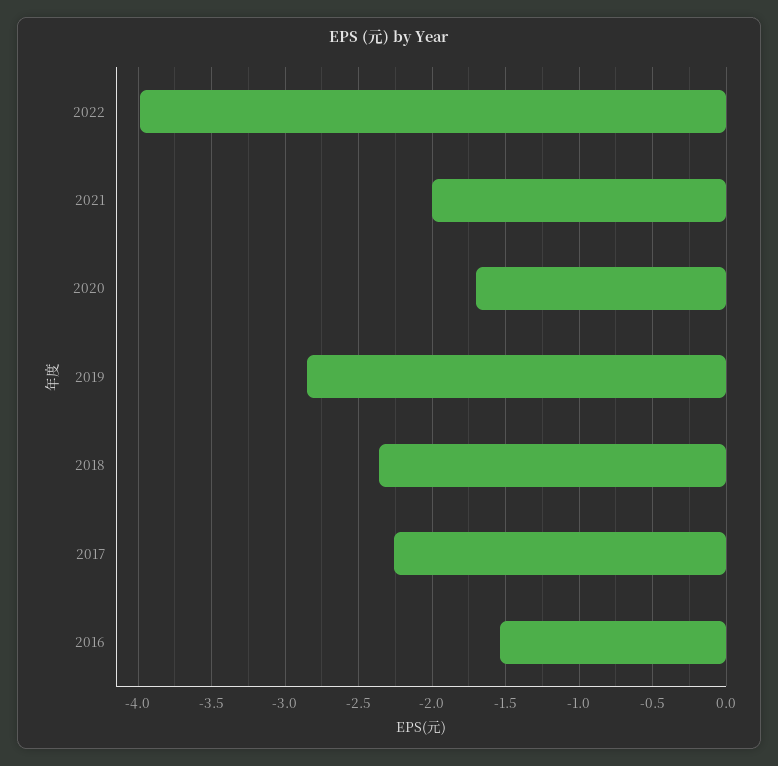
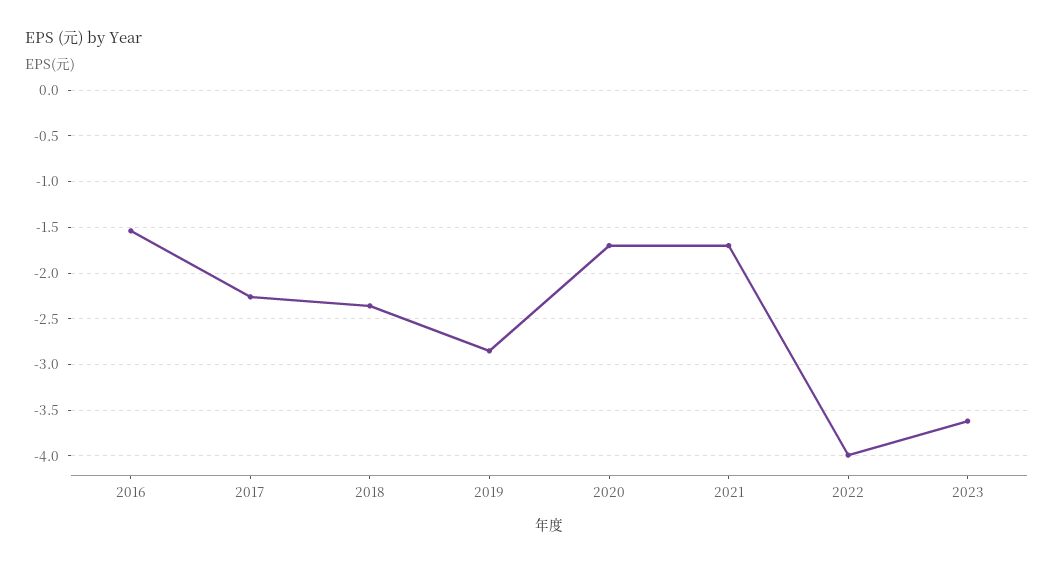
2021: -2 -> -1.7
2023: none -> -3.6

